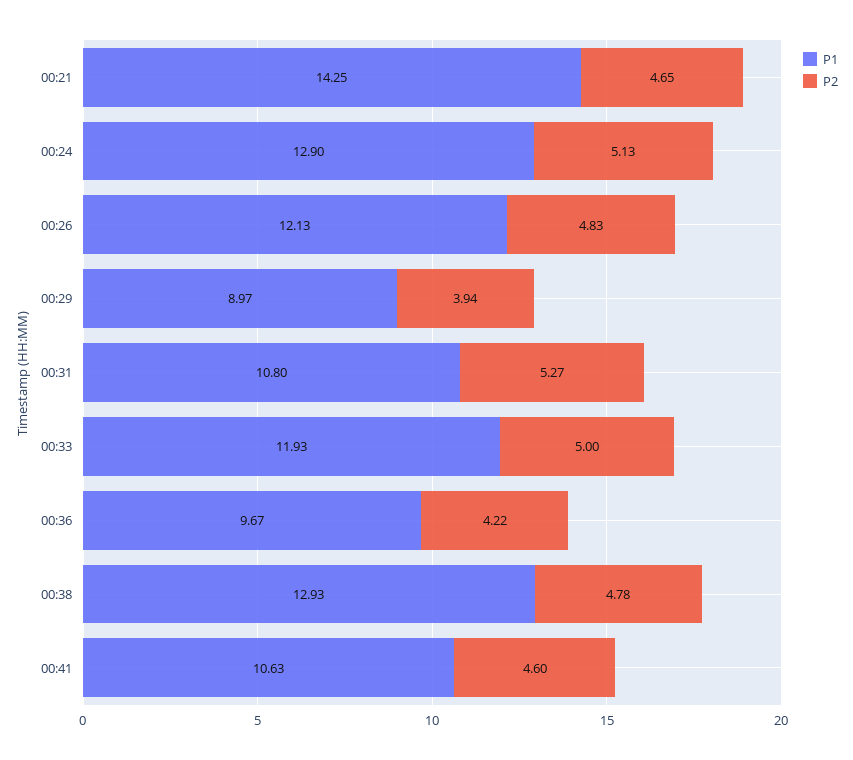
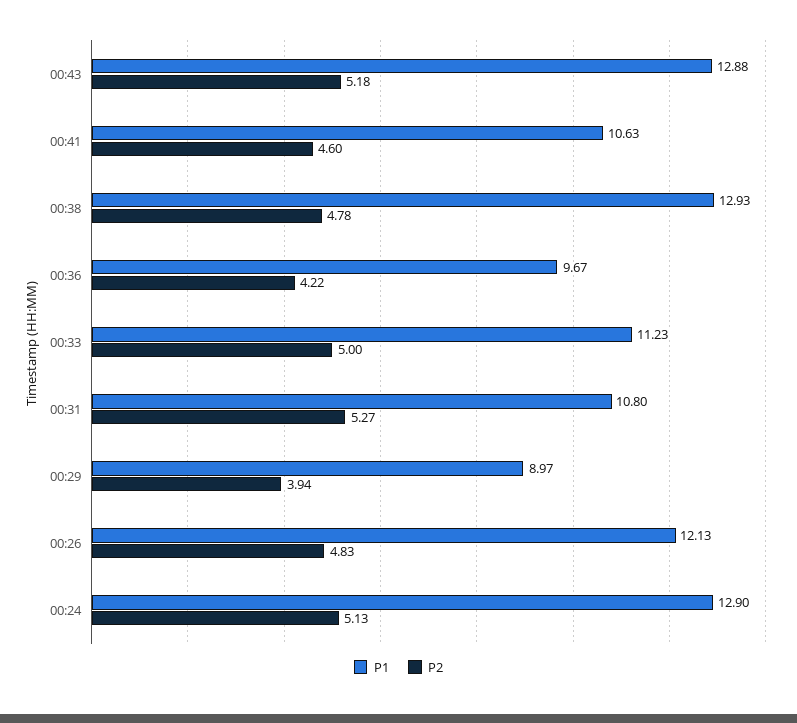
P1, 00:21: 14.25 -> none
P2, 00:21: 4.65 -> none
P1, 00:33: 11.93 -> 11.23
P1, 00:43: none -> 12.88
P2, 00:43: none -> 5.18

